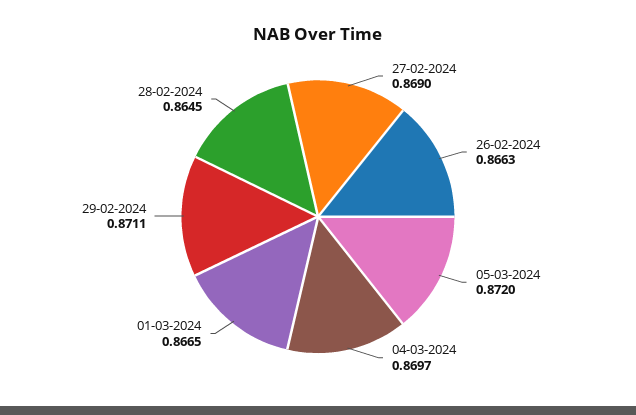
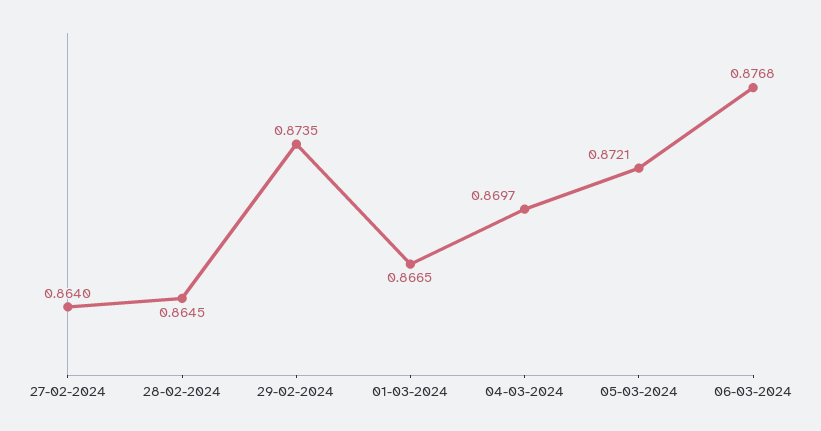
27-02-2024: 0.869 -> 0.864
26-02-2024: 0.8663 -> none
05-03-2024: 0.872 -> 0.8721
29-02-2024: 0.8711 -> 0.8735
06-03-2024: none -> 0.8768

